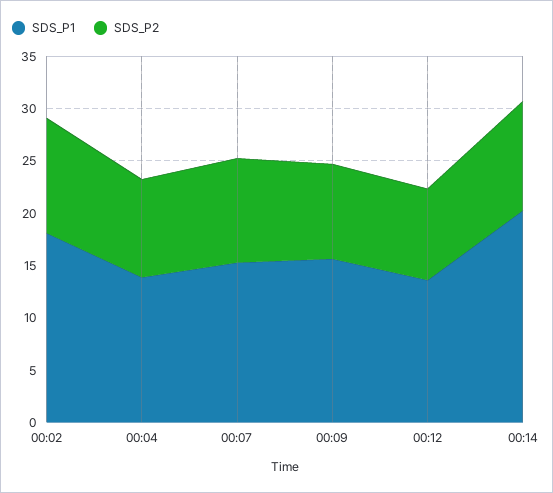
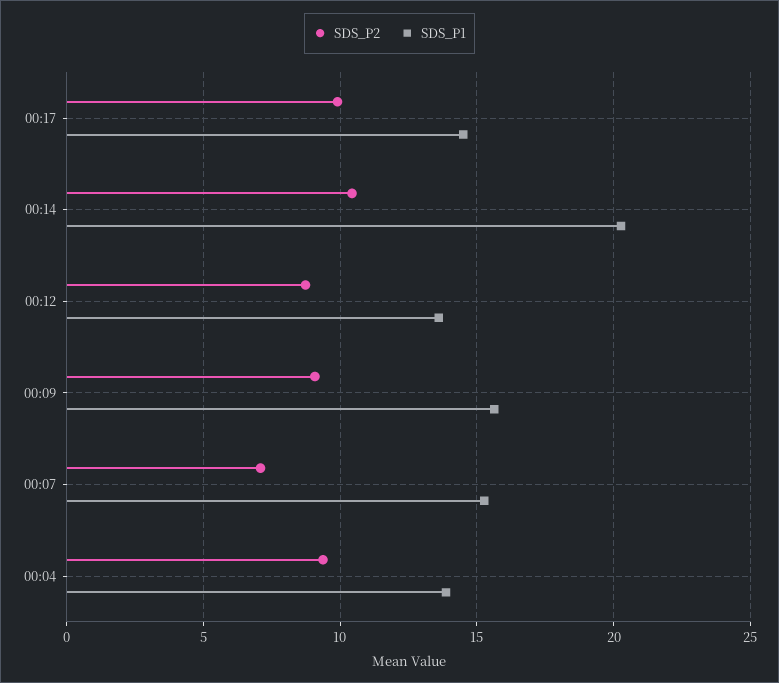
SDS_P1, 00:02: 18 -> none
SDS_P2, 00:02: 11 -> none
SDS_P2, 00:07: 10 -> 7
SDS_P2, 00:17: none -> 10
SDS_P1, 00:17: none -> 14.5

